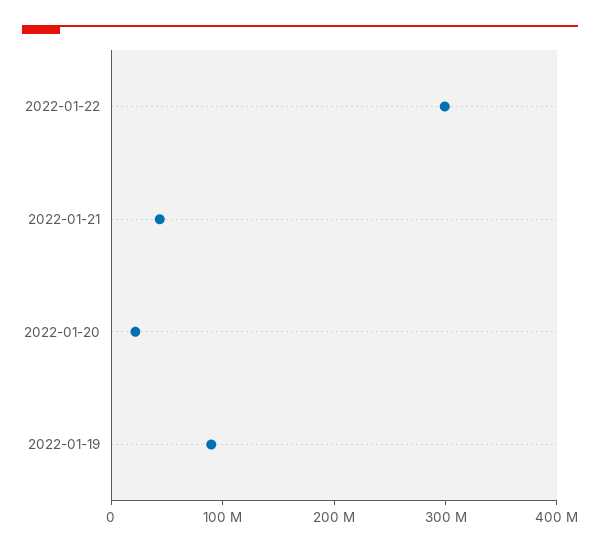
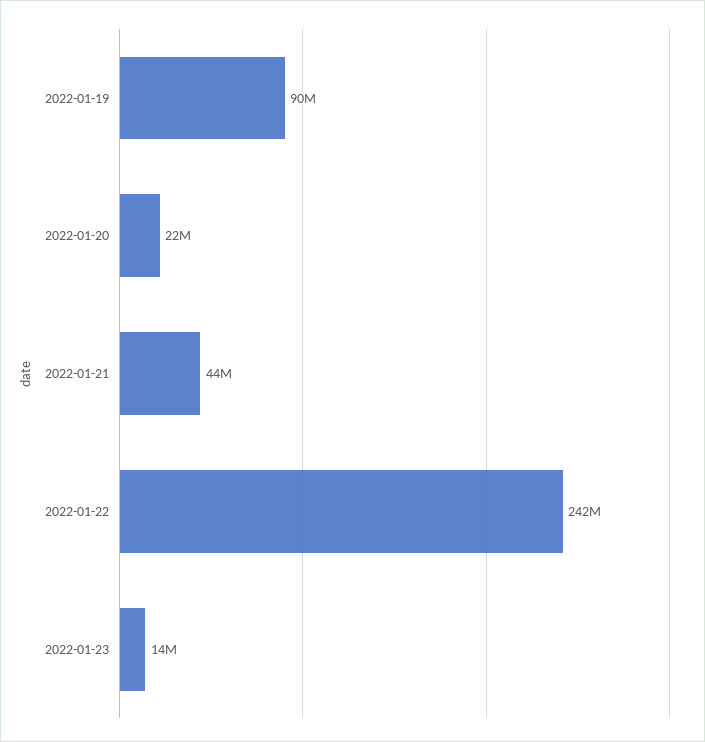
2022-01-22: 300000000 -> 242000000
2022-01-23: none -> 14000000

